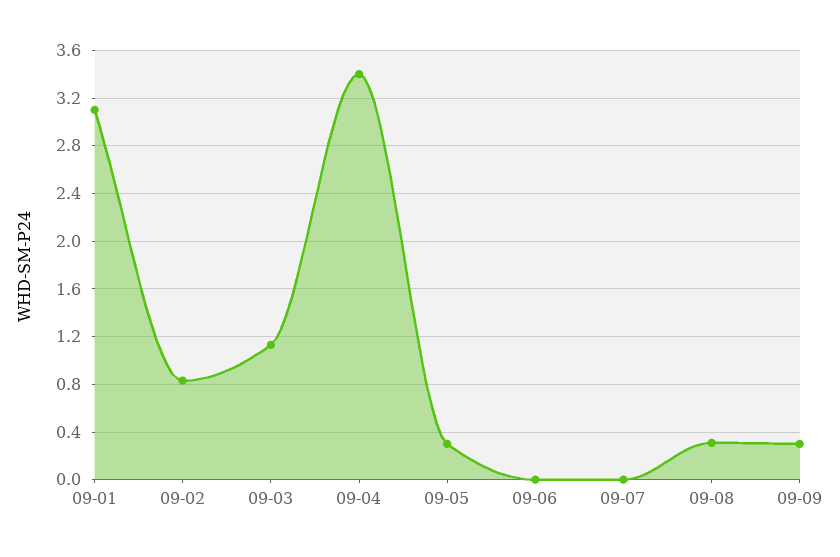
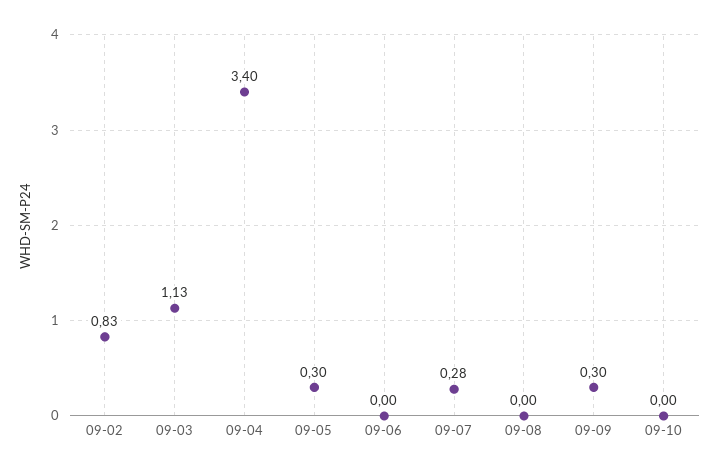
09-01: 3.1 -> none
09-07: 0 -> 0.28
09-08: 0.3 -> 0
09-10: none -> 0

